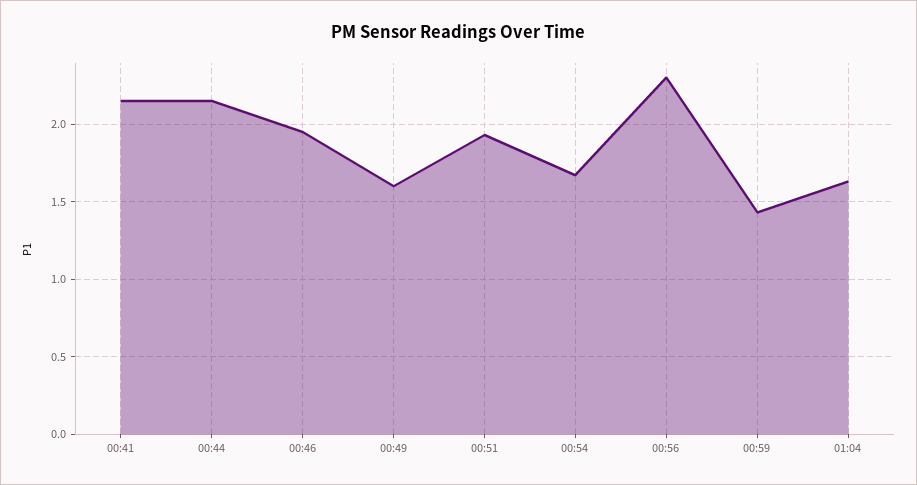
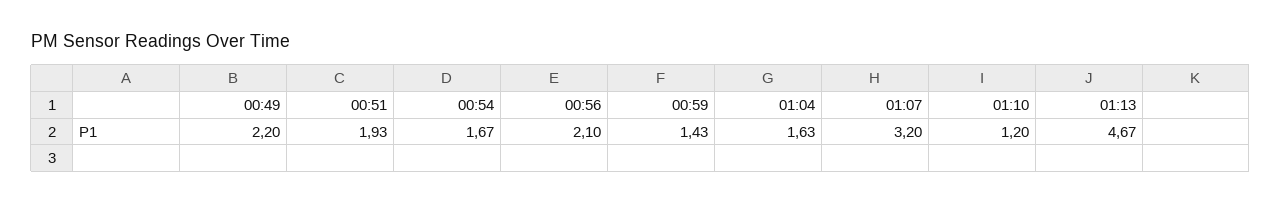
00:41: 2.15 -> none
00:44: 2.15 -> none
00:46: 1.95 -> none
00:49: 1.6 -> 2.2
00:56: 2.3 -> 2.1
01:07: none -> 3.2
01:10: none -> 1.2
01:13: none -> 4.67

